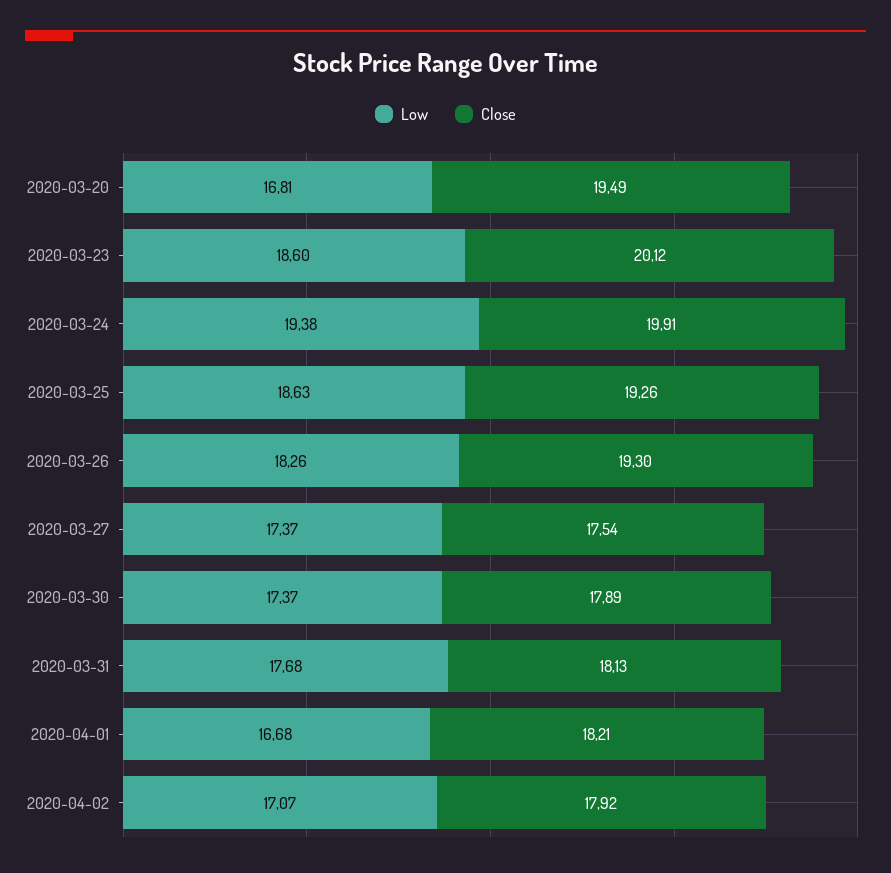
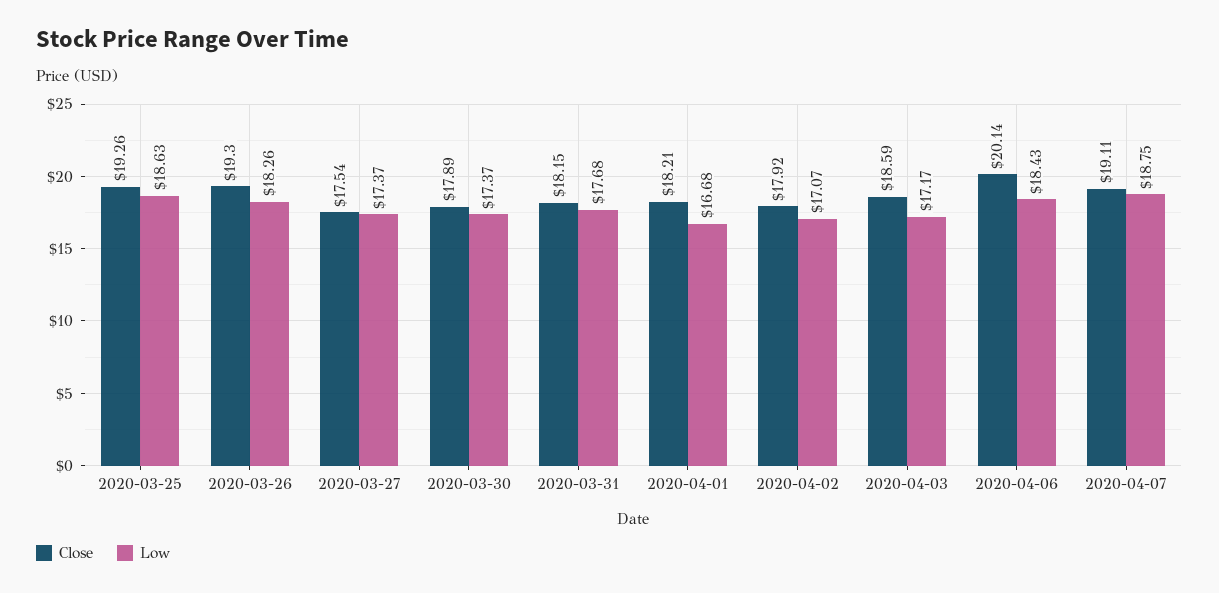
Low, 2020-03-20: 16.81 -> none
Close, 2020-03-20: 19.49 -> none
Low, 2020-03-23: 18.6 -> none
Close, 2020-03-23: 20.12 -> none
Low, 2020-03-24: 19.38 -> none
Close, 2020-03-24: 19.91 -> none
Close, 2020-03-31: 18.13 -> 18.15
Close, 2020-04-03: none -> 18.59
Low, 2020-04-03: none -> 17.17
Close, 2020-04-06: none -> 20.14
Low, 2020-04-06: none -> 18.43
Close, 2020-04-07: none -> 19.11
Low, 2020-04-07: none -> 18.75

